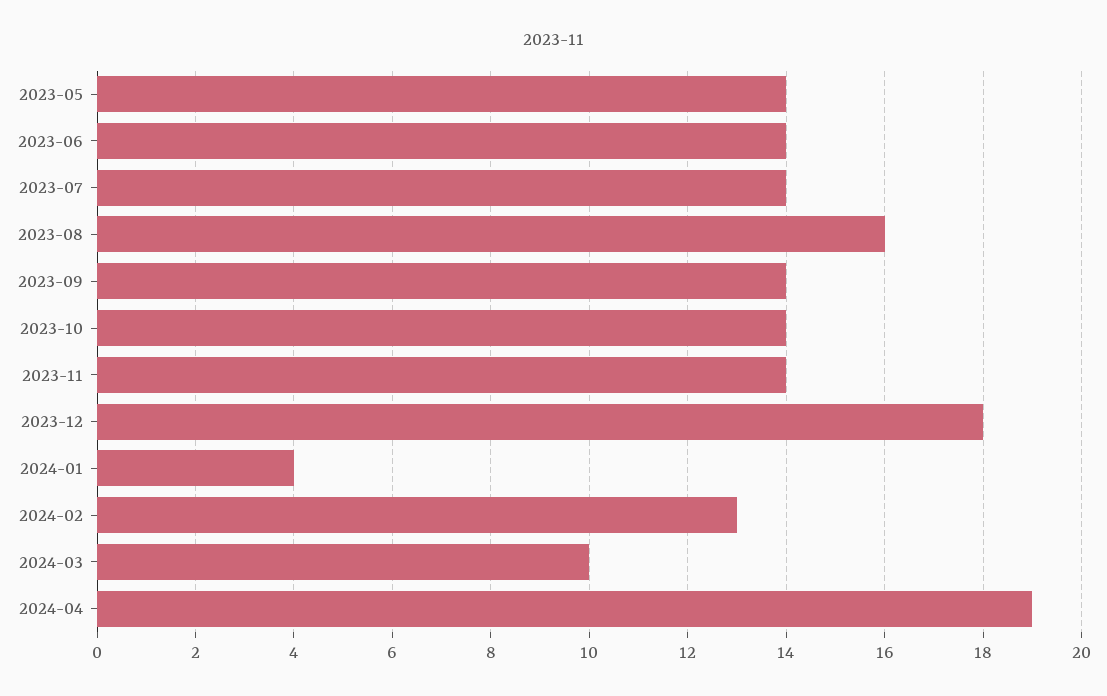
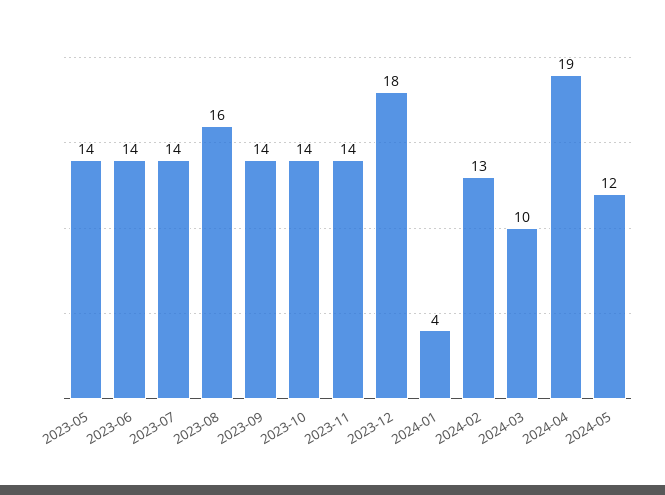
2024-05: none -> 12

